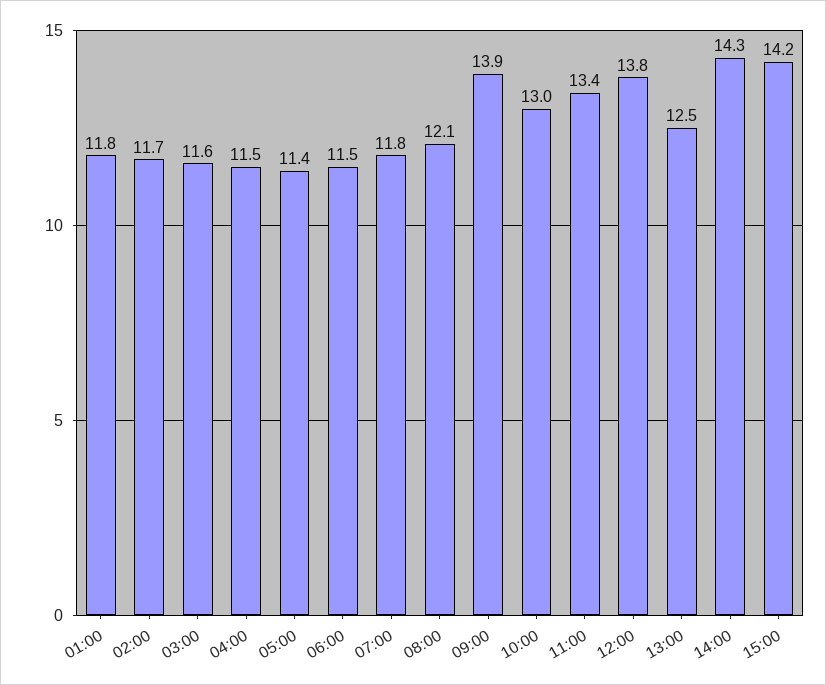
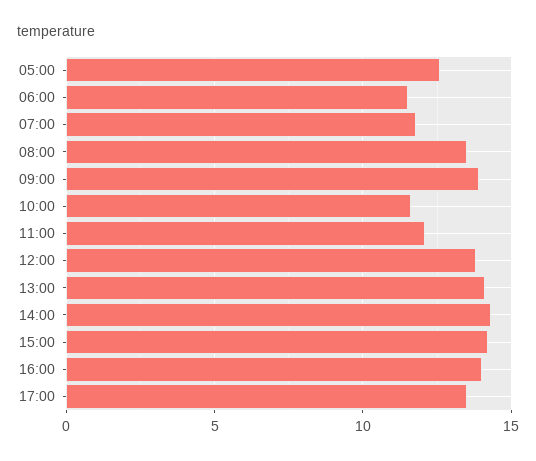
01:00: 11.8 -> none
02:00: 11.7 -> none
03:00: 11.6 -> none
04:00: 11.5 -> none
05:00: 11.4 -> 12.5
08:00: 12.1 -> 13.5
10:00: 13 -> 11.5
11:00: 13.4 -> 12
13:00: 12.5 -> 14
16:00: none -> 14
17:00: none -> 13.5

